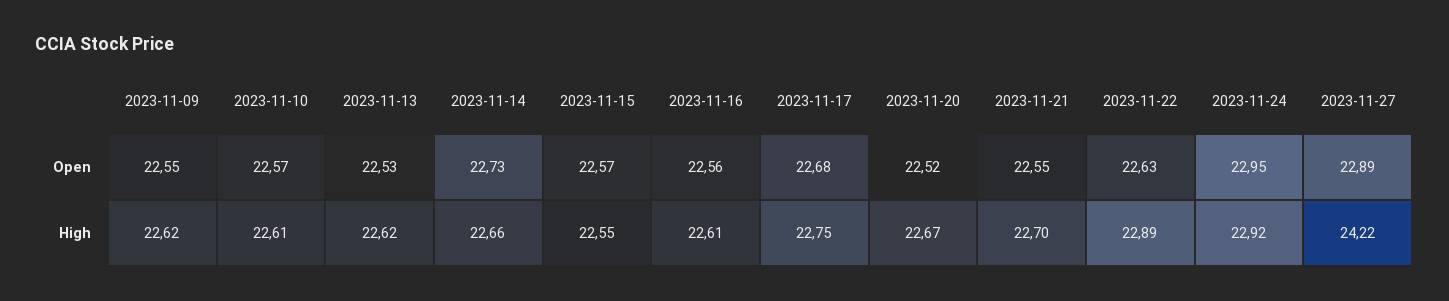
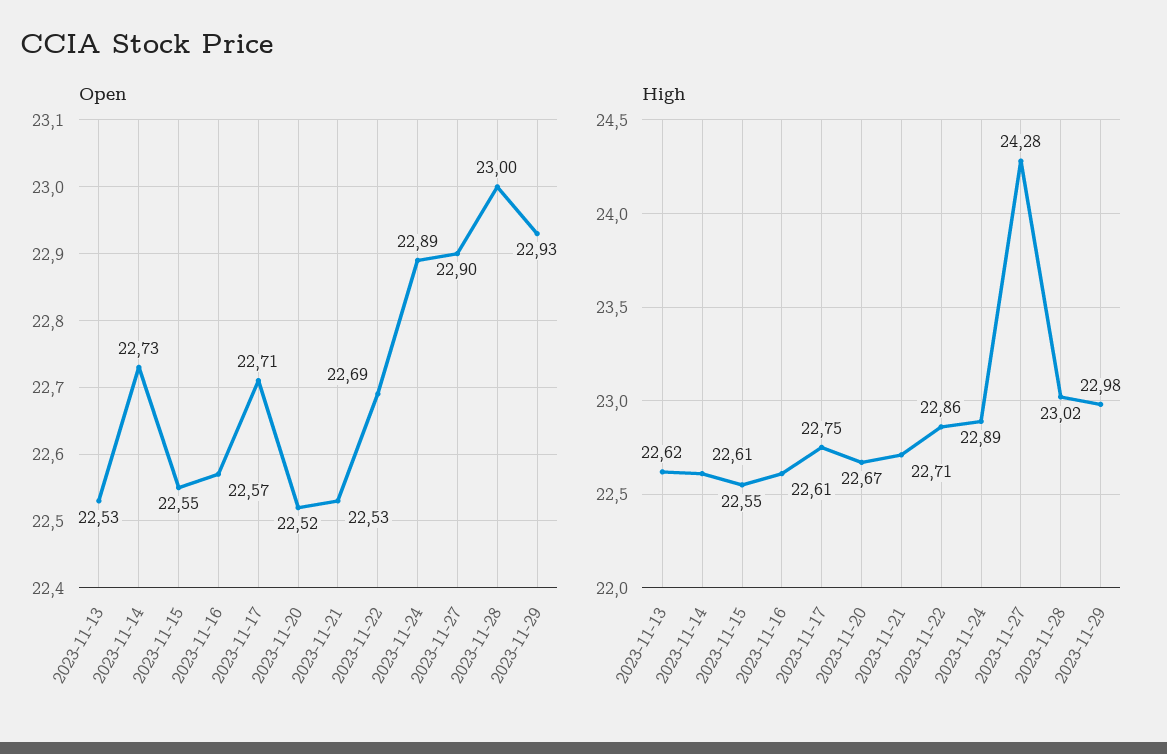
Open, 2023-11-09: 22.55 -> none
Open, 2023-11-10: 22.57 -> none
Open, 2023-11-15: 22.57 -> 22.55
Open, 2023-11-16: 22.56 -> 22.57
Open, 2023-11-17: 22.68 -> 22.71
Open, 2023-11-21: 22.55 -> 22.53
Open, 2023-11-22: 22.63 -> 22.69
Open, 2023-11-24: 22.95 -> 22.89
Open, 2023-11-27: 22.89 -> 22.9
High, 2023-11-09: 22.62 -> none
High, 2023-11-10: 22.61 -> none
High, 2023-11-14: 22.66 -> 22.61
High, 2023-11-21: 22.7 -> 22.71
High, 2023-11-22: 22.89 -> 22.86
High, 2023-11-24: 22.92 -> 22.89
High, 2023-11-27: 24.22 -> 24.28
Open, 2023-11-28: none -> 23
Open, 2023-11-29: none -> 22.93
High, 2023-11-28: none -> 23.02
High, 2023-11-29: none -> 22.98

